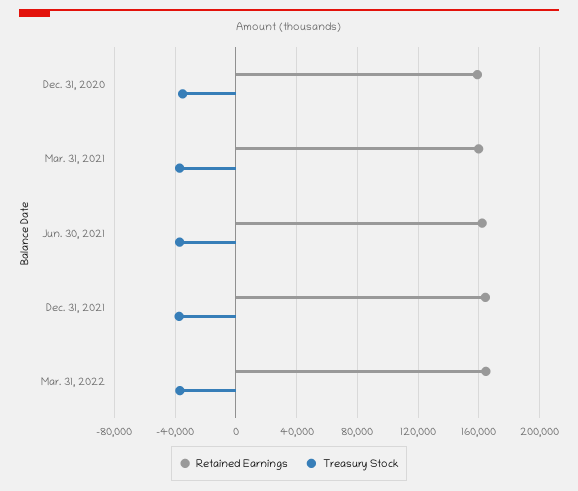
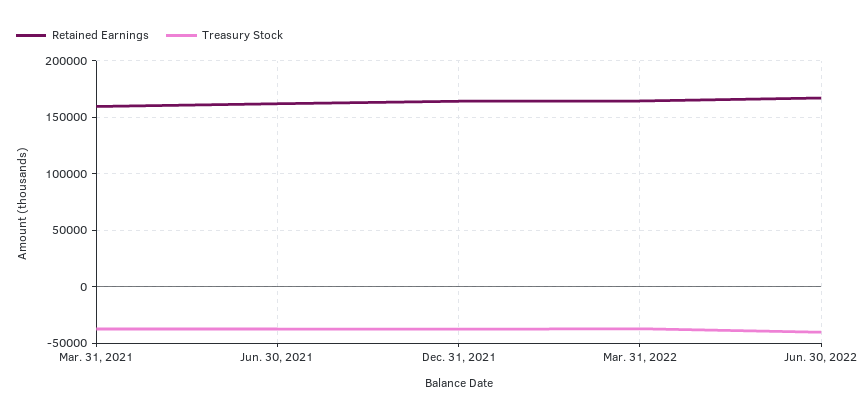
Retained Earnings, Dec. 31, 2020: 160000 -> none
Treasury Stock, Dec. 31, 2020: -35000 -> none
Retained Earnings, Jun. 30, 2022: none -> 170000
Treasury Stock, Jun. 30, 2022: none -> -40000

